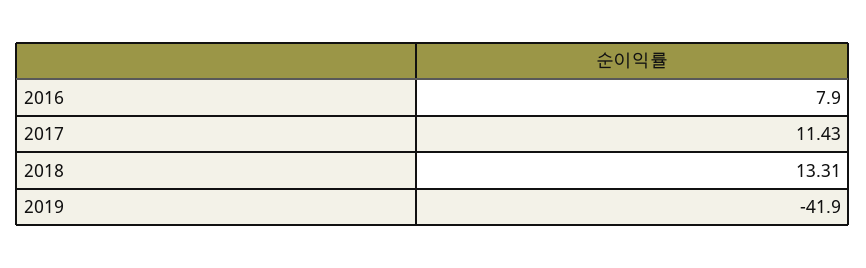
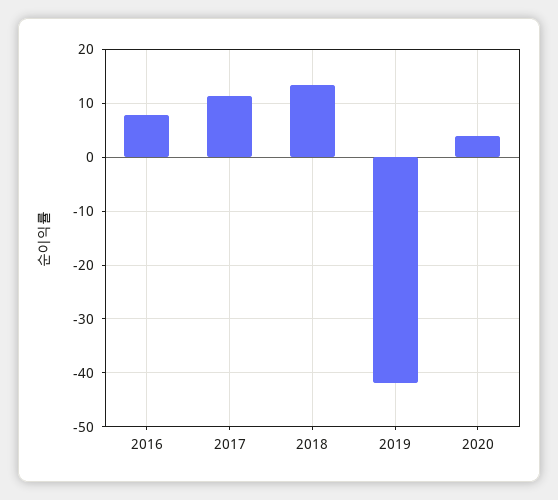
2020: none -> 4

